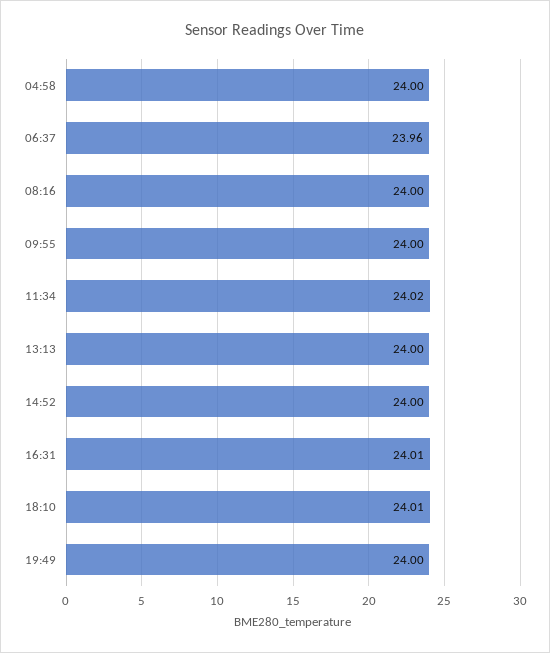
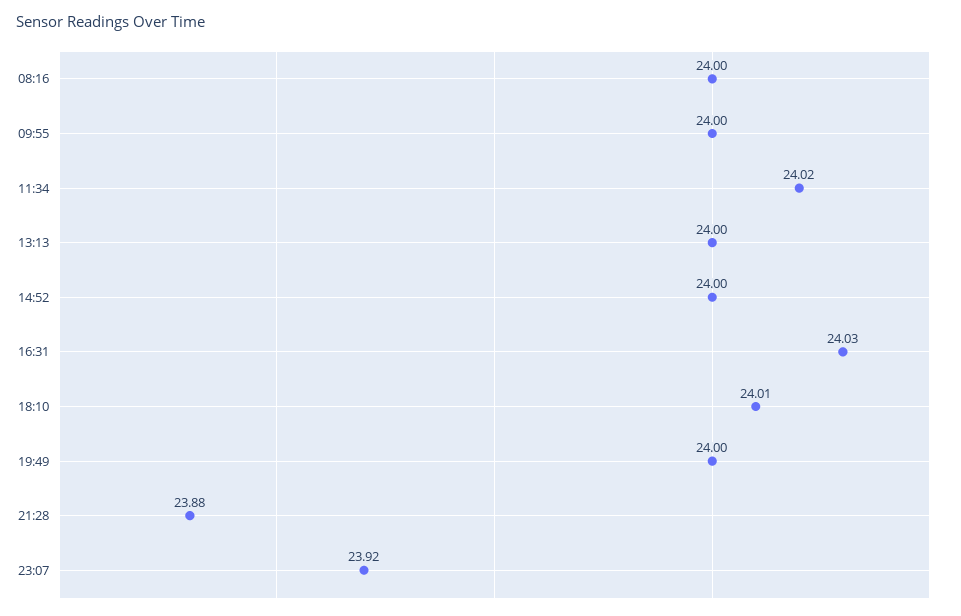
04:58: 24 -> none
06:37: 23.96 -> none
16:31: 24.01 -> 24.03
21:28: none -> 23.88
23:07: none -> 23.92

